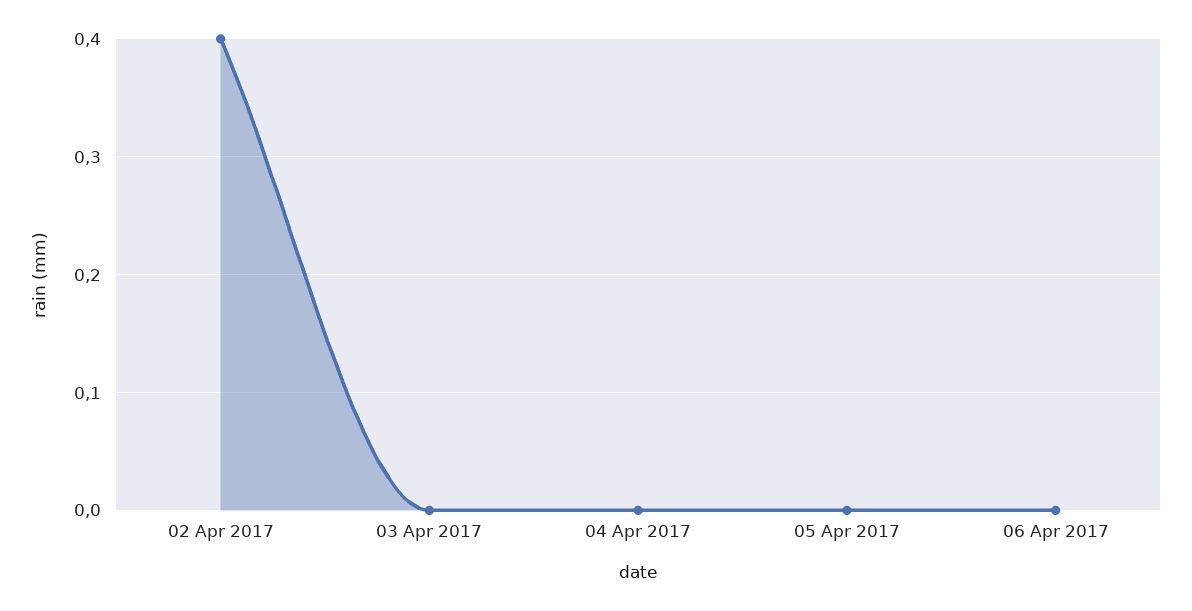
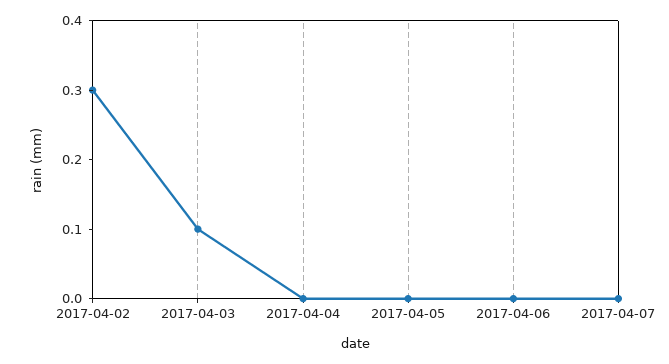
02 Apr 2017: 0.4 -> 0.3
03 Apr 2017: 0 -> 0.1
2017-04-07: none -> 0

